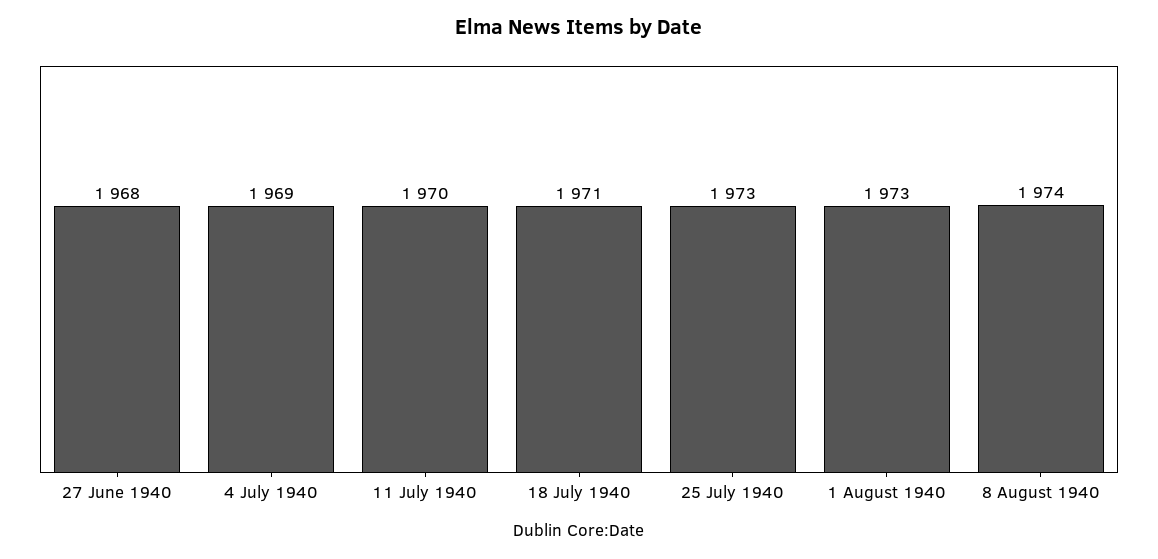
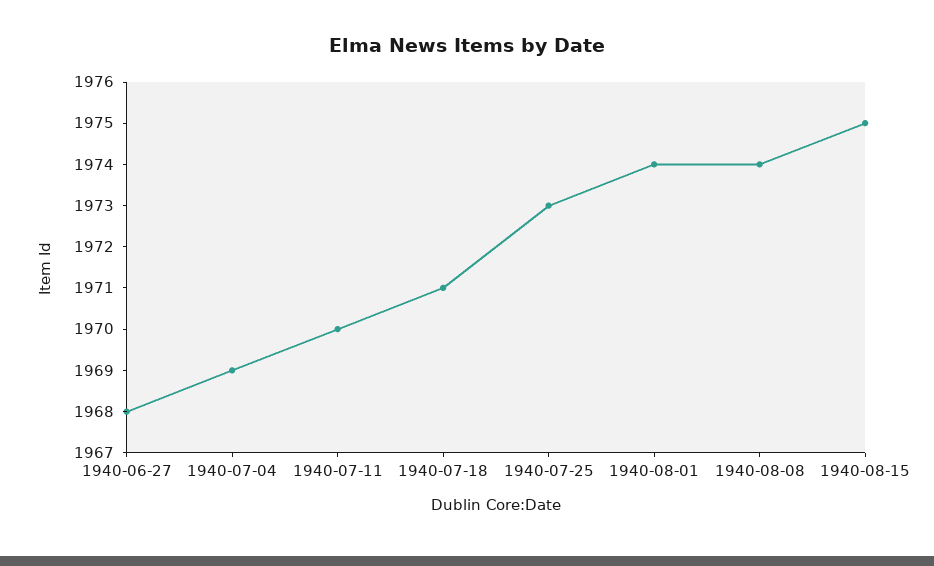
1 August 1940: 1973 -> 1974
1940-08-15: none -> 1975

